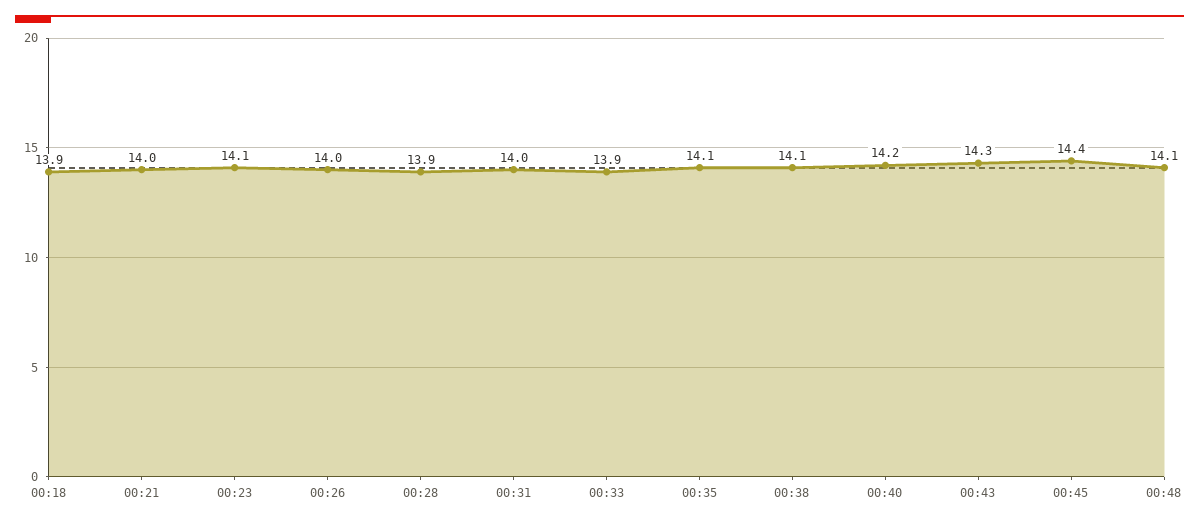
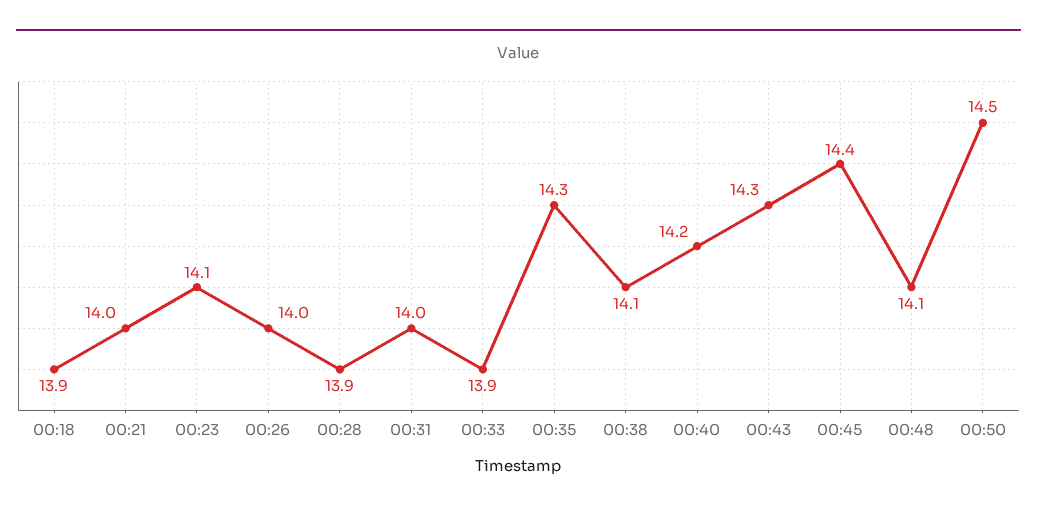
00:35: 14.1 -> 14.3
00:50: none -> 14.5

